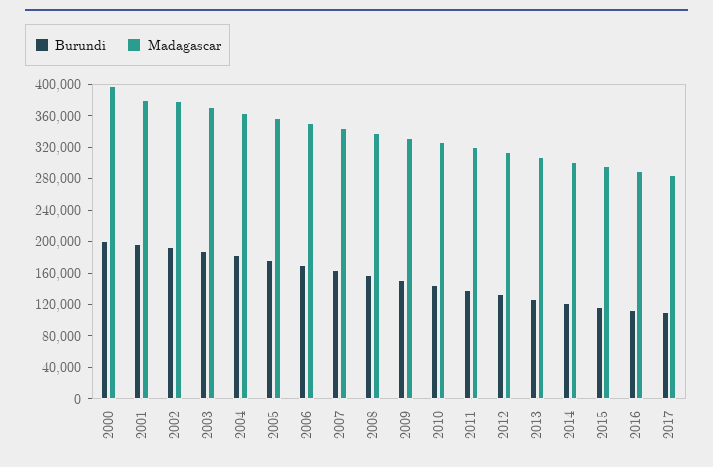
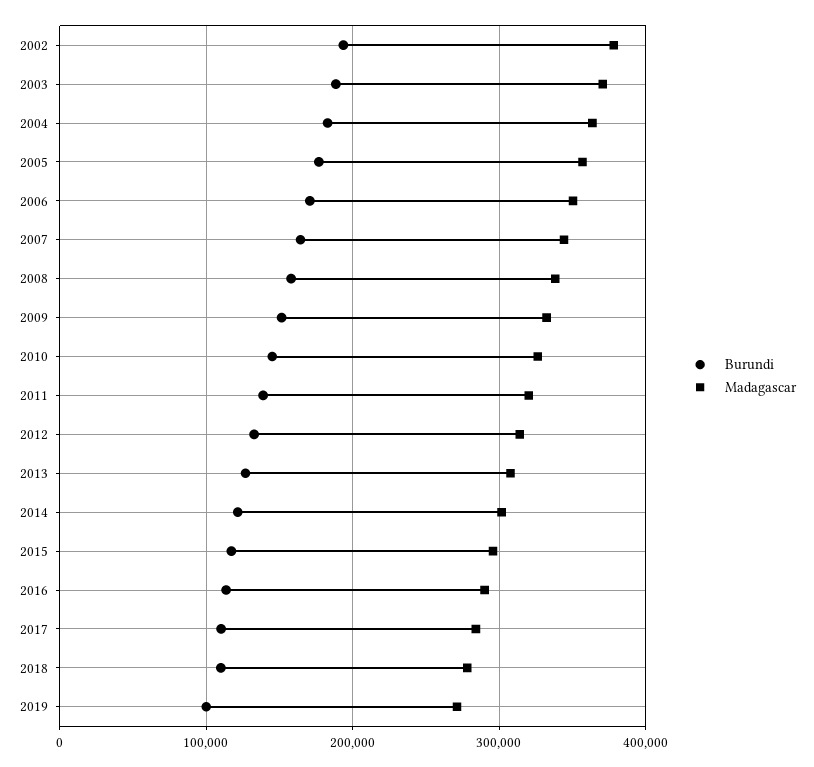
Burundi, 2000: 200000 -> none
Madagascar, 2000: 400000 -> none
Burundi, 2001: 200000 -> none
Madagascar, 2001: 380000 -> none
Burundi, 2018: none -> 110000
Madagascar, 2018: none -> 280000
Burundi, 2019: none -> 100000
Madagascar, 2019: none -> 270000

